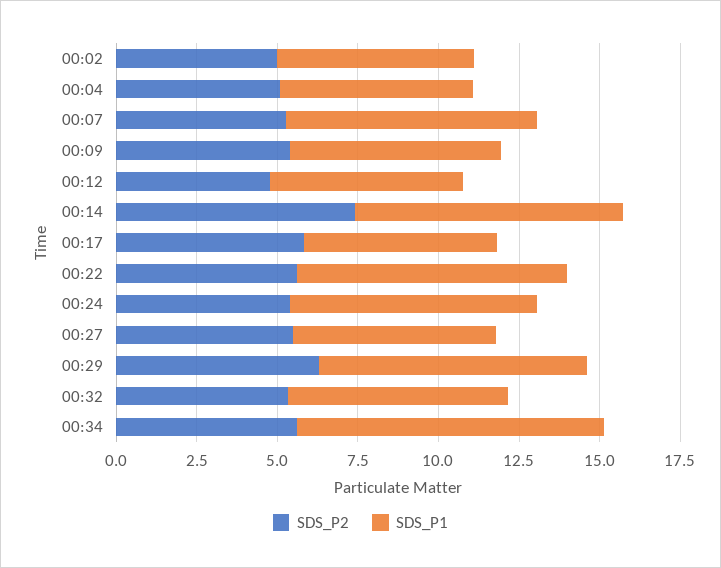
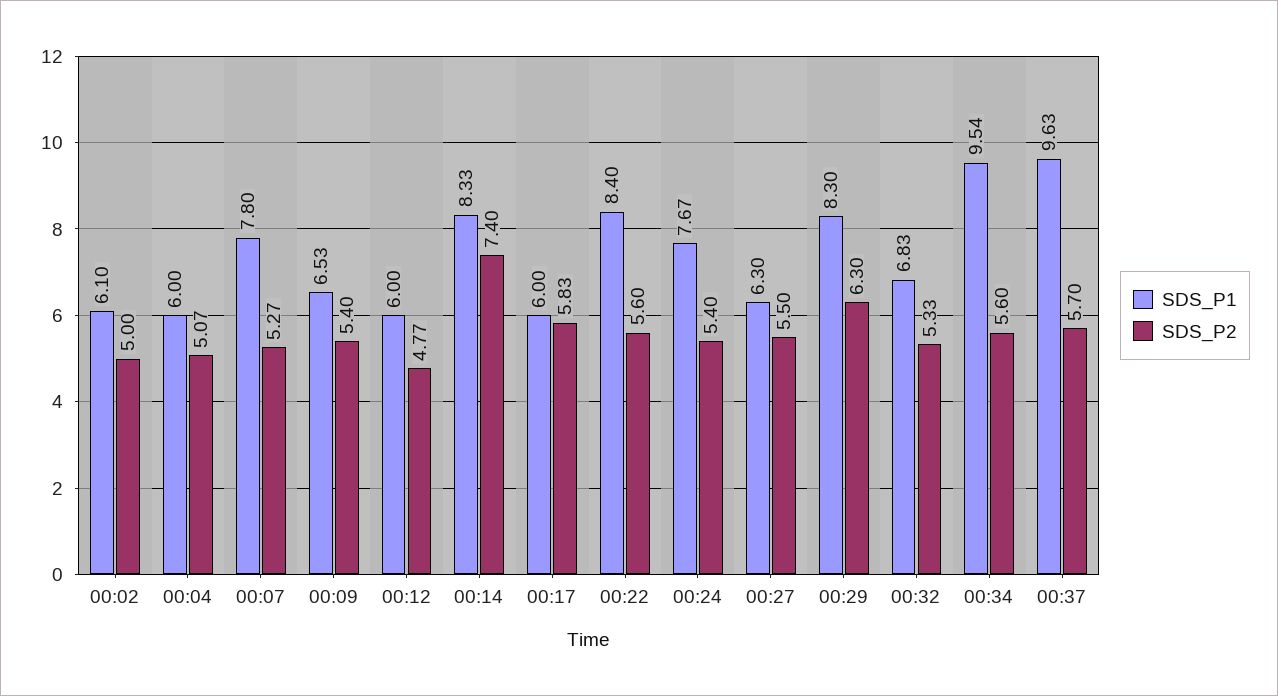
SDS_P1, 00:37: none -> 9.63
SDS_P2, 00:37: none -> 5.7

